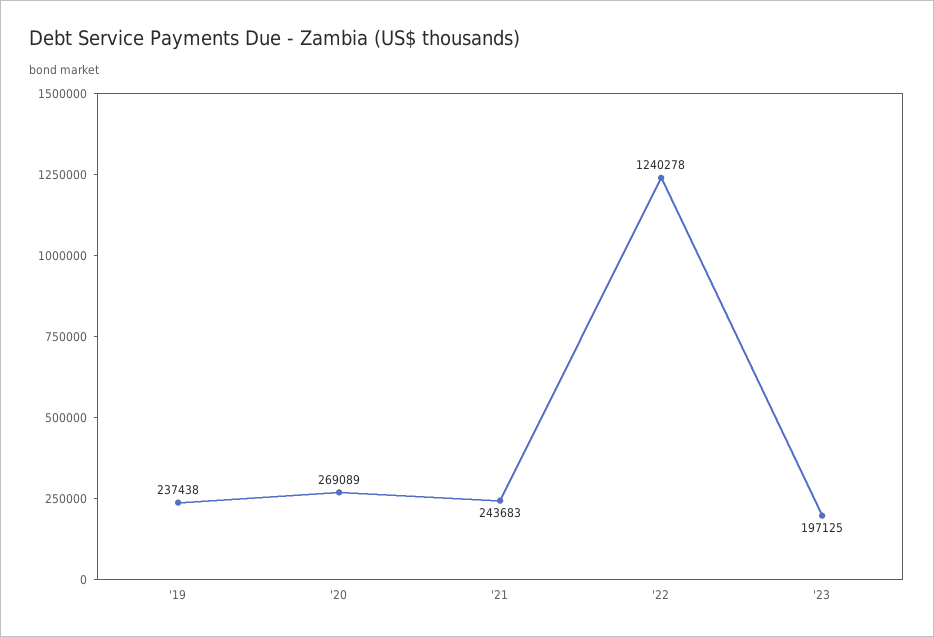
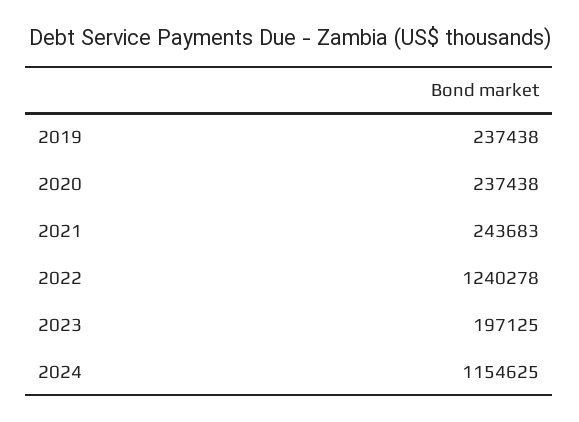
'20: 269089 -> 237438
2024: none -> 1154625

